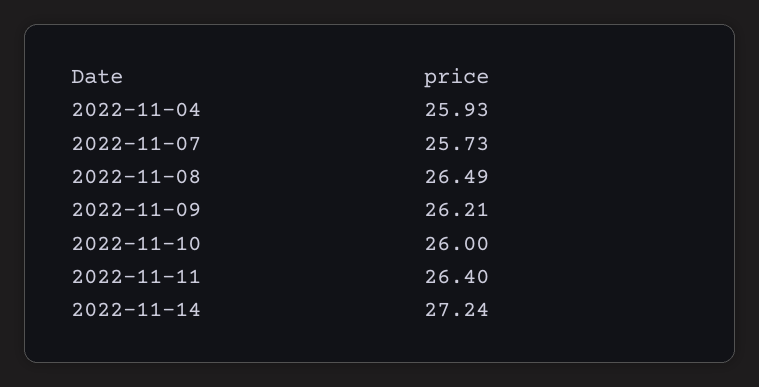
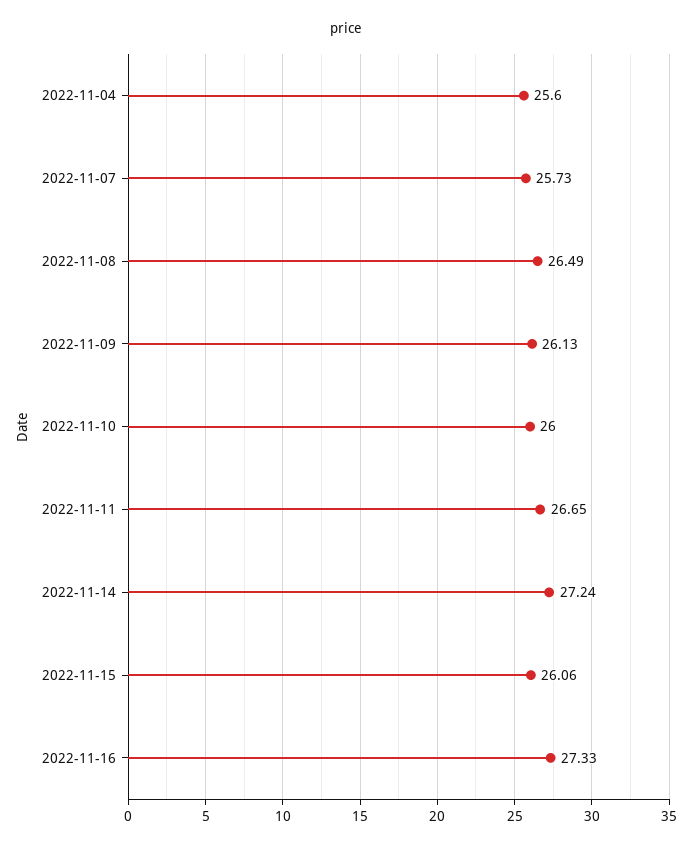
2022-11-04: 25.93 -> 25.6
2022-11-09: 26.21 -> 26.13
2022-11-11: 26.4 -> 26.65
2022-11-15: none -> 26.06
2022-11-16: none -> 27.33

